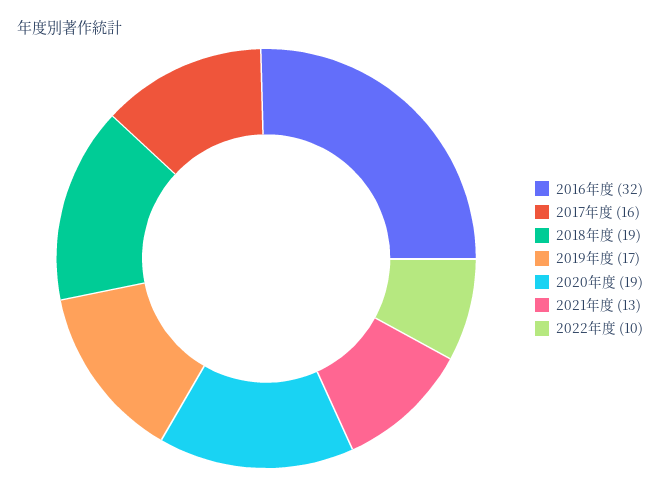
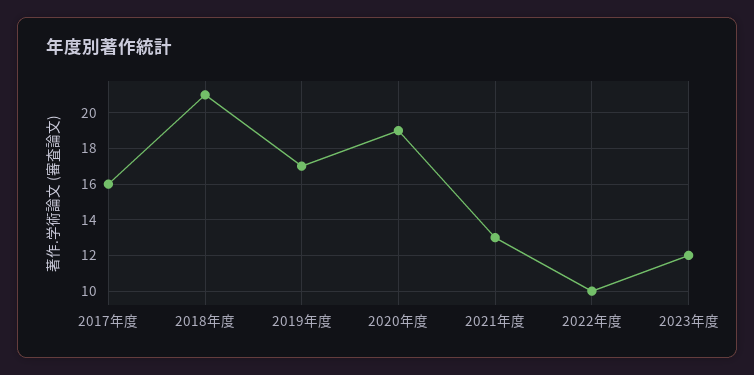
2016年度: 32 -> none
2018年度: 19 -> 21
2023年度: none -> 12

